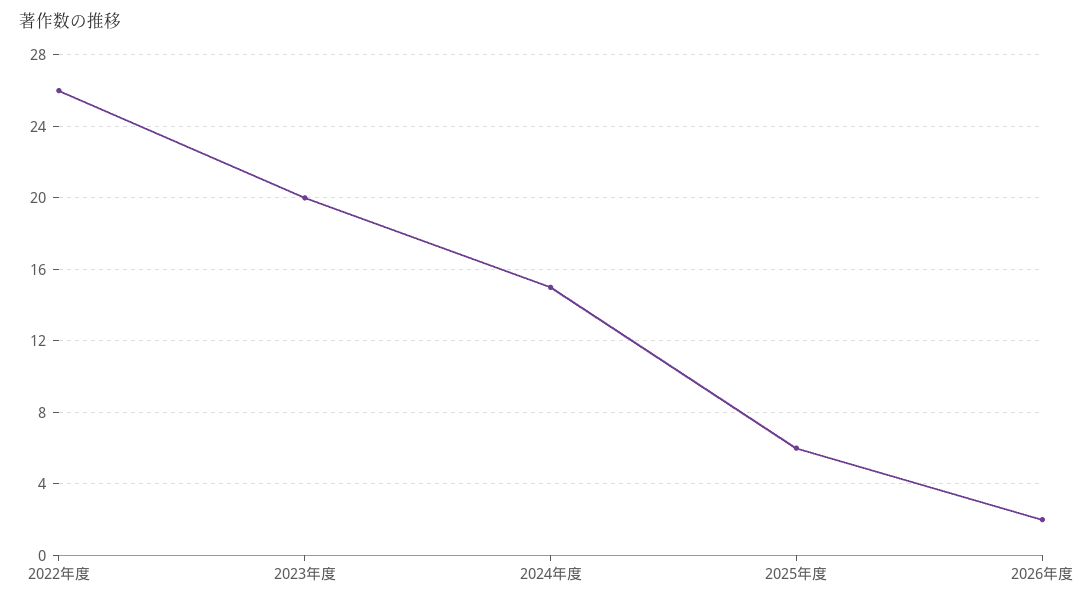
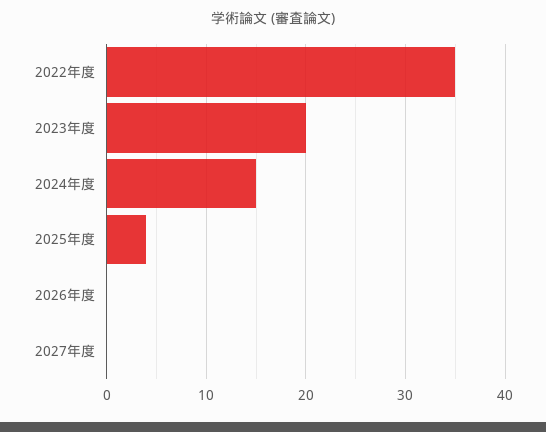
2022年度: 26 -> 35
2025年度: 6 -> 4
2026年度: 2 -> 0
2027年度: none -> 0

